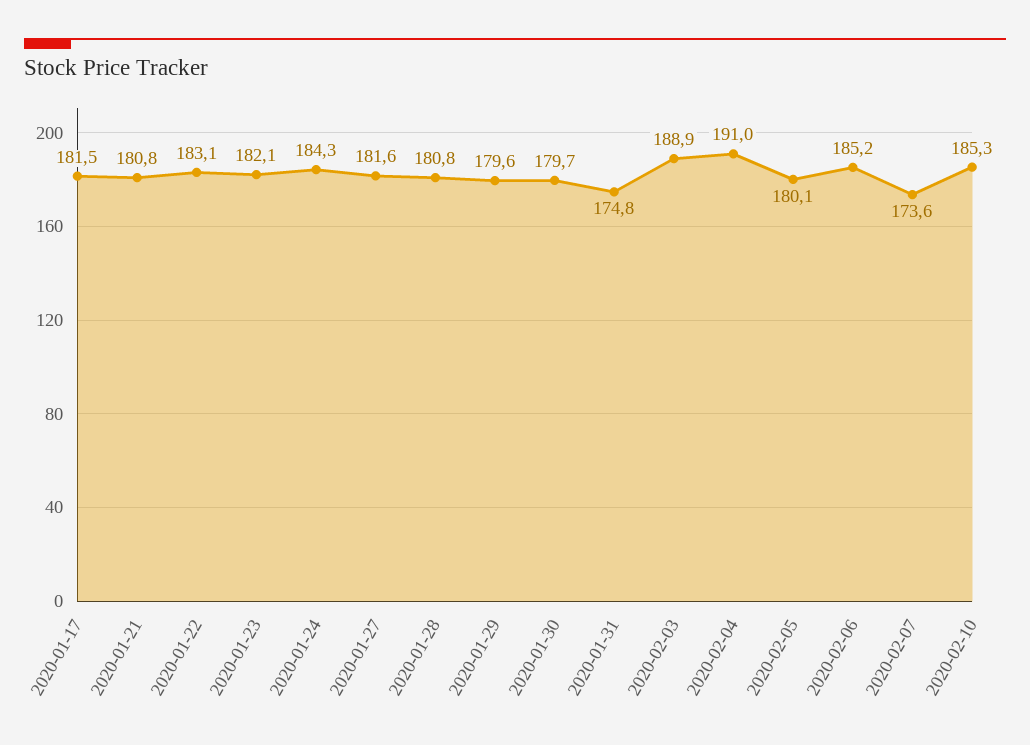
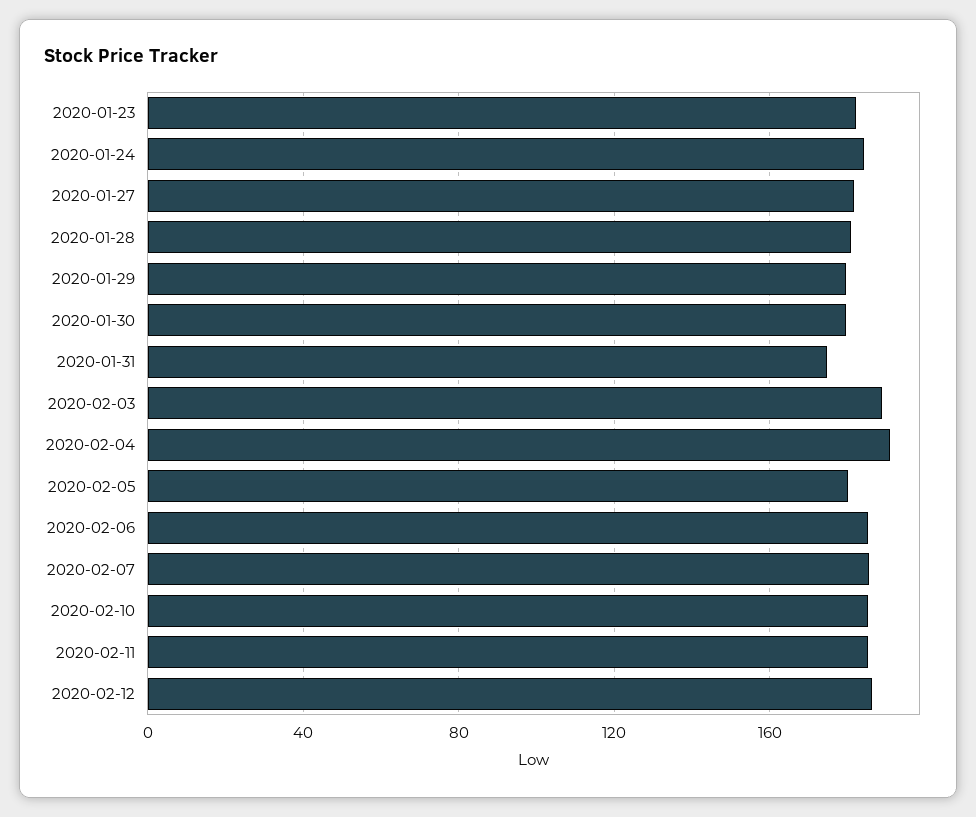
2020-01-17: 181.5 -> none
2020-01-21: 180.8 -> none
2020-01-22: 183.1 -> none
2020-02-07: 173.6 -> 185
2020-02-11: none -> 185
2020-02-12: none -> 185

